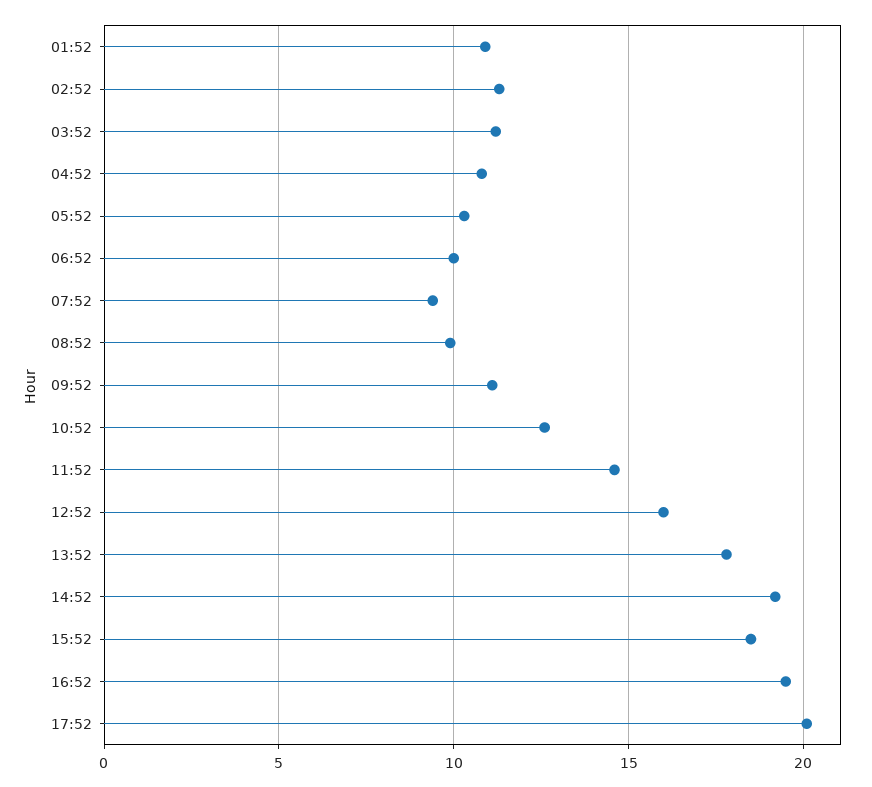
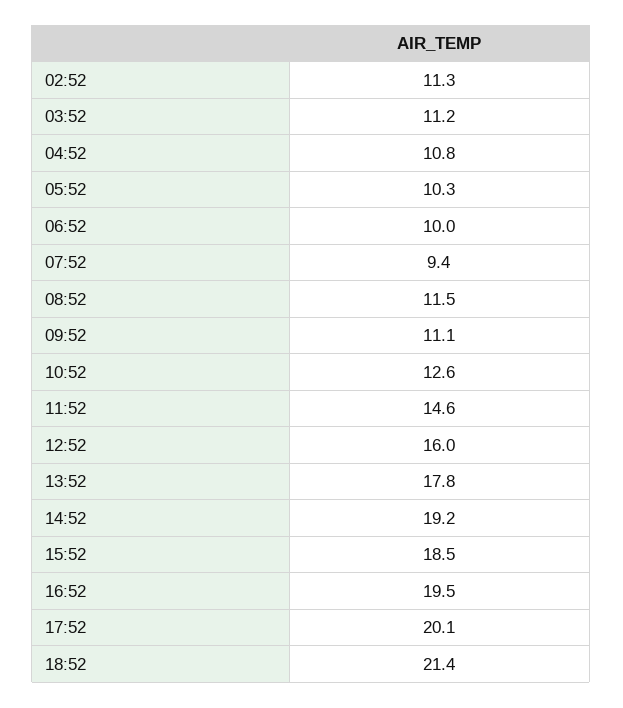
01:52: 11 -> none
08:52: 10 -> 11.5
18:52: none -> 21.4

